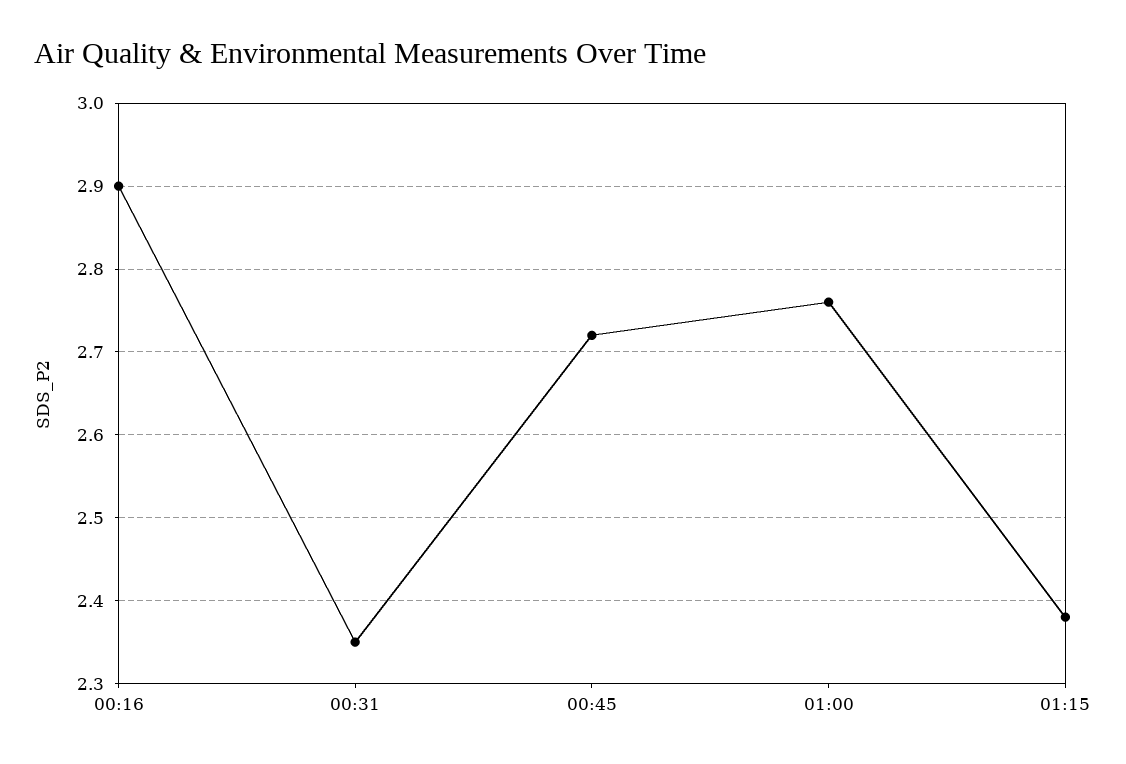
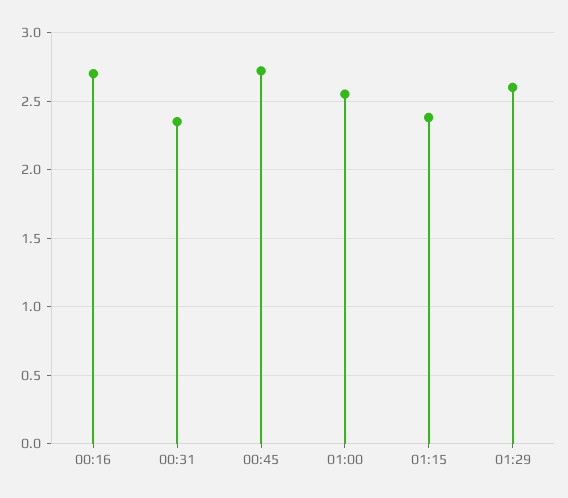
00:16: 2.9 -> 2.7
01:00: 2.76 -> 2.55
01:29: none -> 2.6

